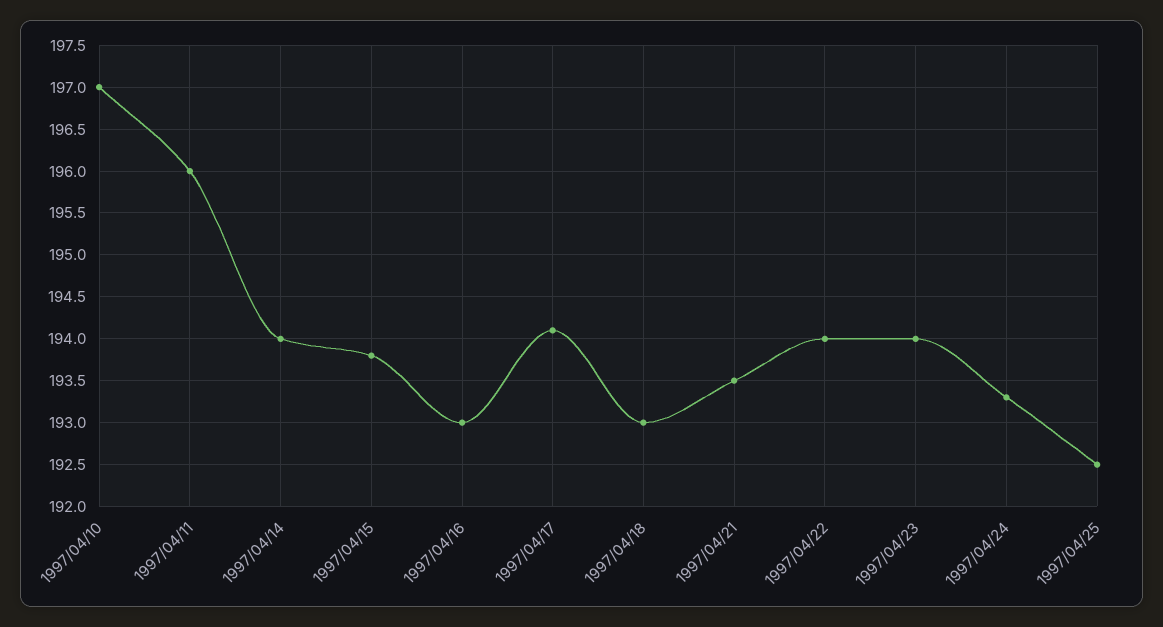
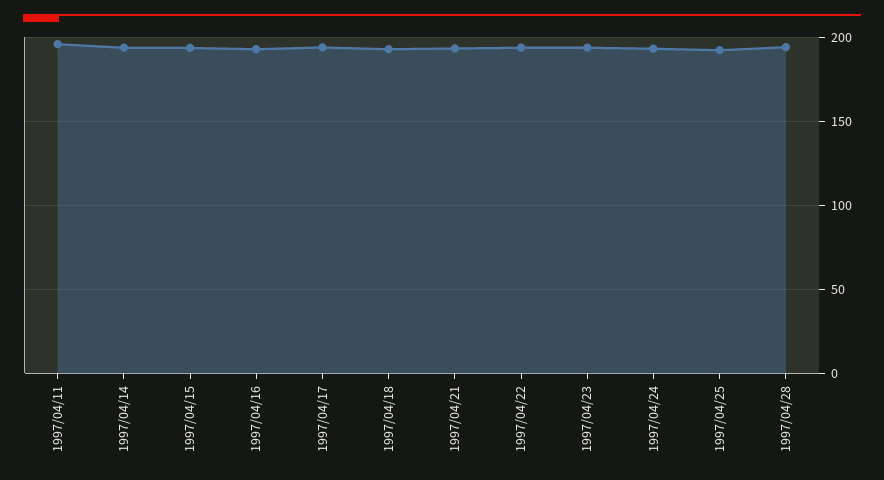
1997/04/10: 197 -> none
1997/04/28: none -> 195

